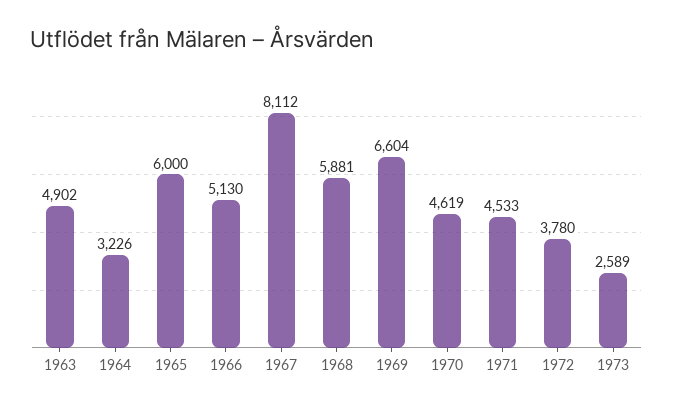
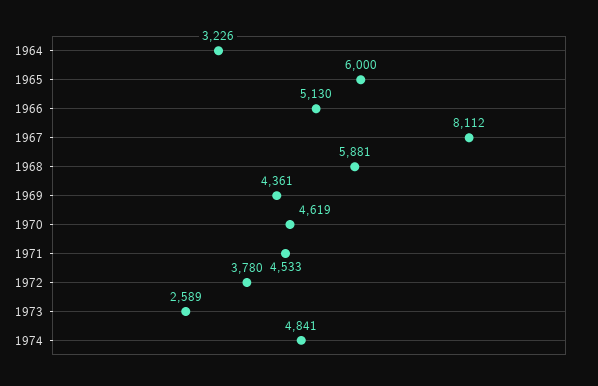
1963: 4902 -> none
1969: 6604 -> 4361
1974: none -> 4841

